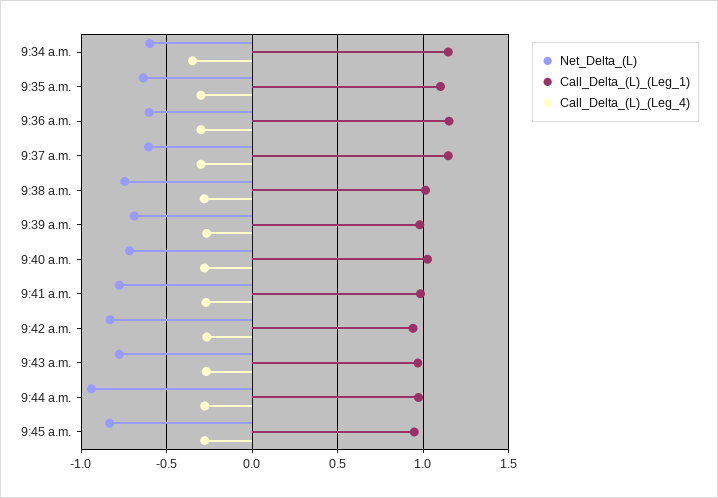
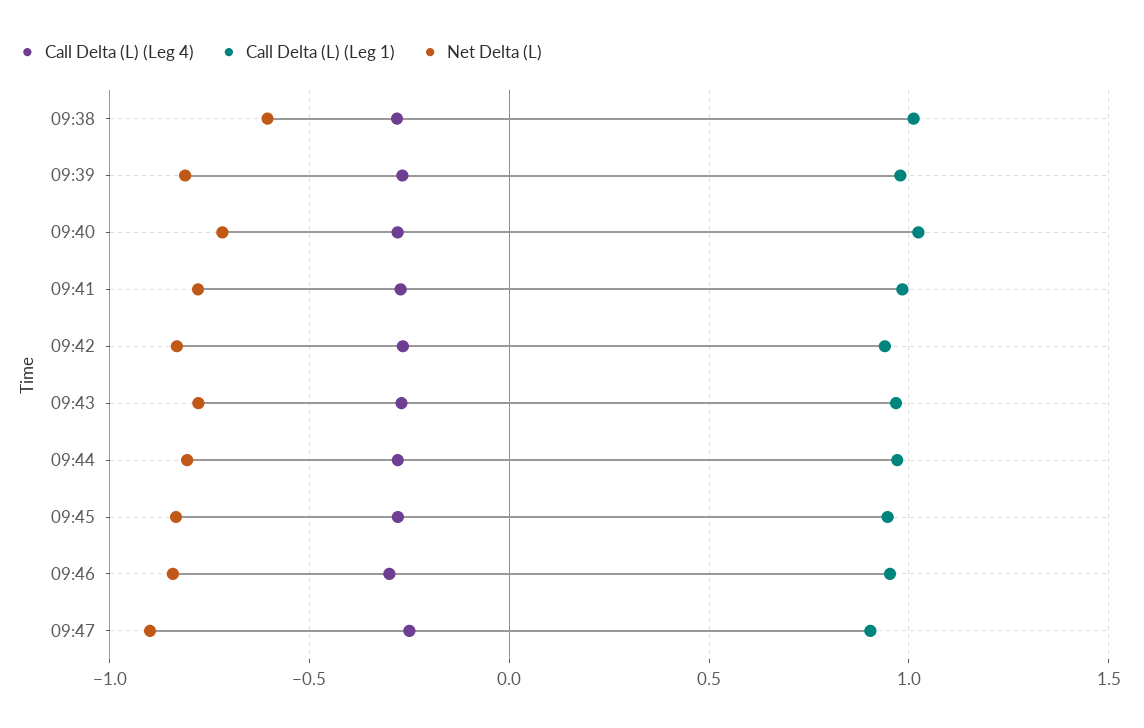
Net_Delta_(L), 9:34 a.m.: -0.6 -> none
Call_Delta_(L)_(Leg_1), 9:34 a.m.: 1.15 -> none
Call_Delta_(L)_(Leg_4), 9:34 a.m.: -0.35 -> none
Net_Delta_(L), 9:35 a.m.: -0.65 -> none
Call_Delta_(L)_(Leg_1), 9:35 a.m.: 1.1 -> none
Call_Delta_(L)_(Leg_4), 9:35 a.m.: -0.3 -> none
Net_Delta_(L), 9:36 a.m.: -0.6 -> none
Call_Delta_(L)_(Leg_1), 9:36 a.m.: 1.15 -> none
Call_Delta_(L)_(Leg_4), 9:36 a.m.: -0.3 -> none
Net_Delta_(L), 9:37 a.m.: -0.6 -> none
Call_Delta_(L)_(Leg_1), 9:37 a.m.: 1.15 -> none
Call_Delta_(L)_(Leg_4), 9:37 a.m.: -0.3 -> none
Net_Delta_(L), 9:38 a.m.: -0.75 -> -0.6
Net_Delta_(L), 9:39 a.m.: -0.7 -> -0.8
Net_Delta_(L), 9:44 a.m.: -0.95 -> -0.8
Call_Delta_(L)_(Leg_4), 09:46: none -> -0.3
Call_Delta_(L)_(Leg_1), 09:46: none -> 0.95
Net_Delta_(L), 09:46: none -> -0.85
Call_Delta_(L)_(Leg_4), 09:47: none -> -0.25
Call_Delta_(L)_(Leg_1), 09:47: none -> 0.9
Net_Delta_(L), 09:47: none -> -0.9

